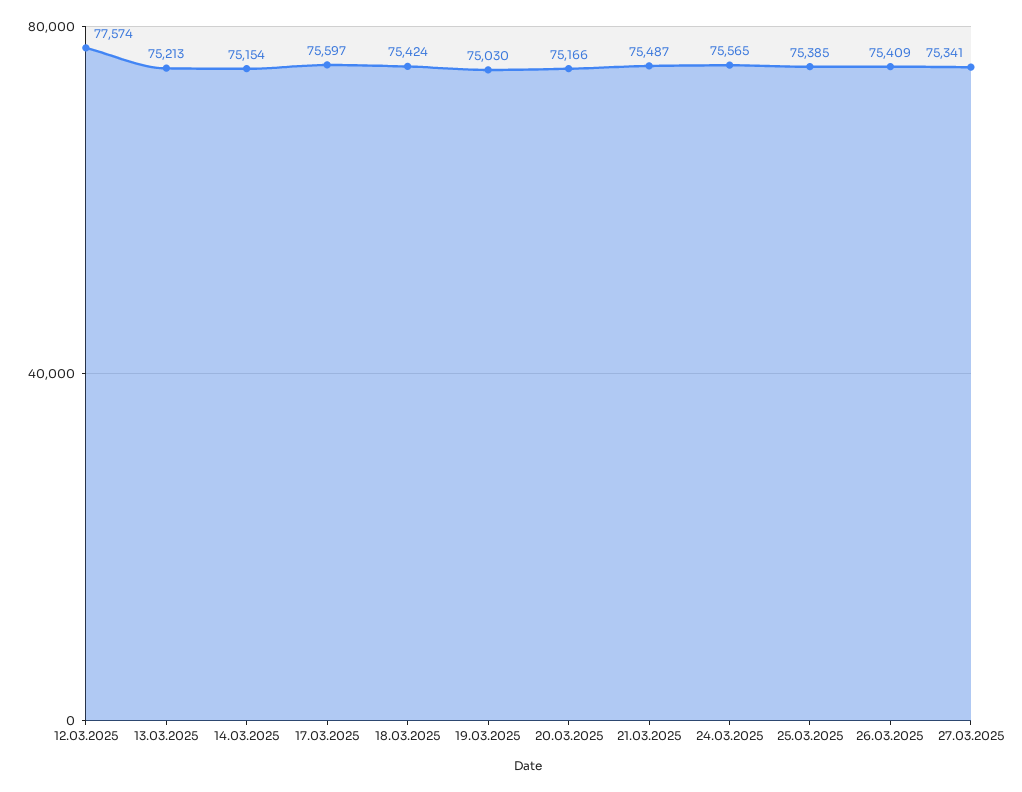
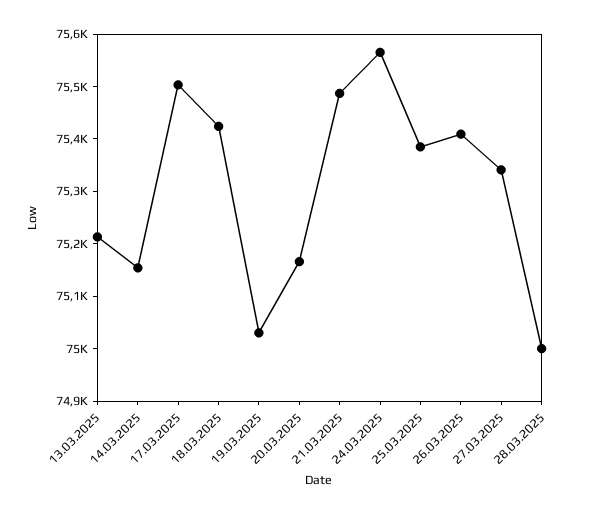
12.03.2025: 77574 -> none
17.03.2025: 75597 -> 75500
28.03.2025: none -> 75000

